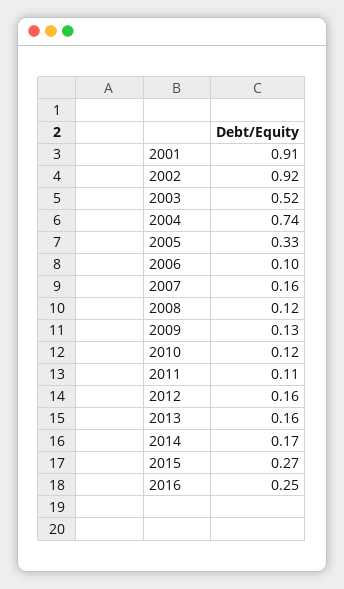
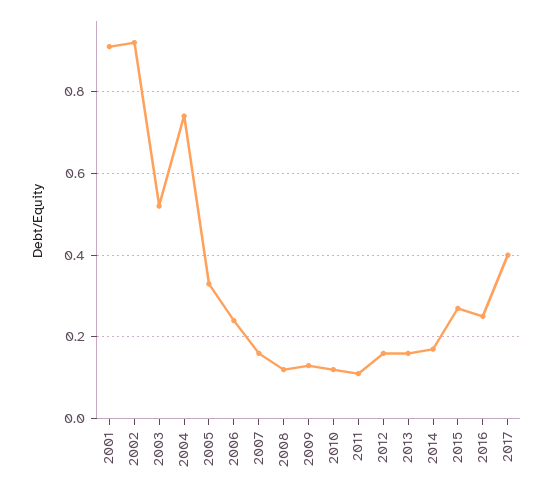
2006: 0.1 -> 0.25
2017: none -> 0.4

